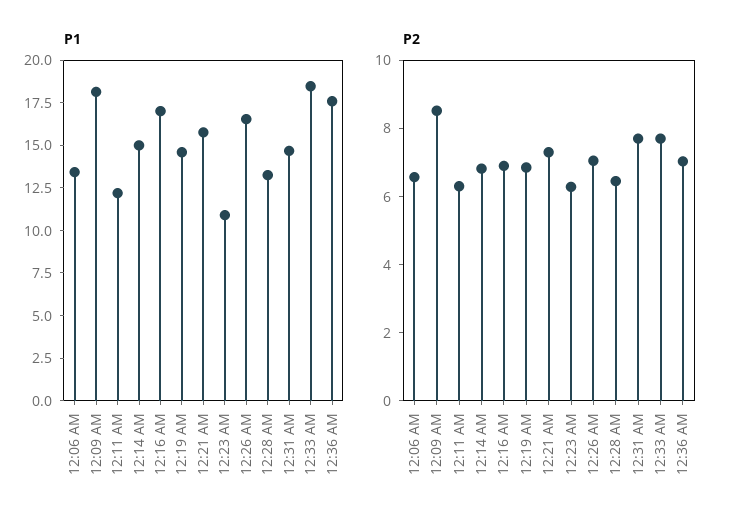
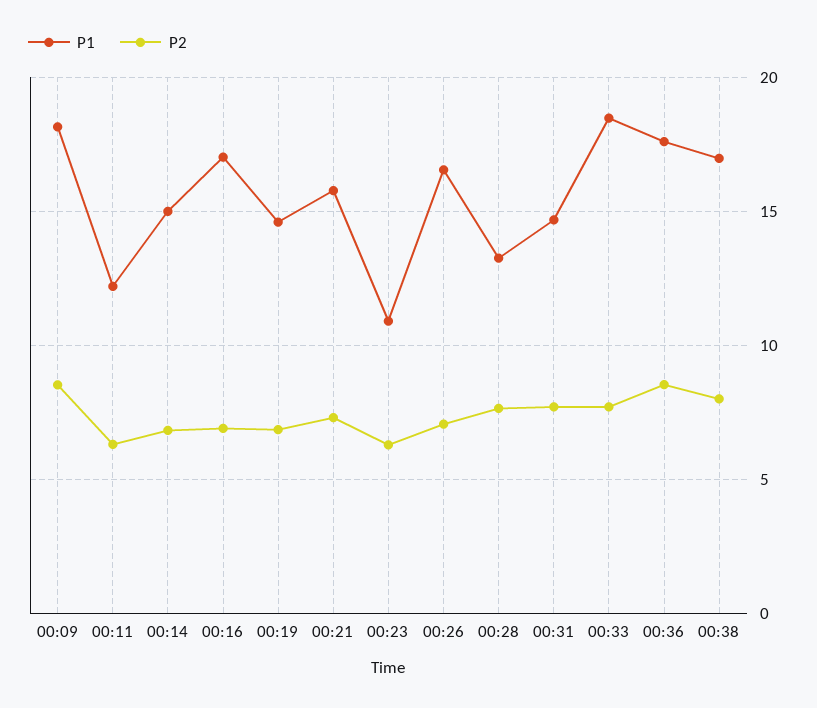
P1, 12:06 AM: 13.5 -> none
P2, 12:06 AM: 6.5 -> none
P2, 12:28 AM: 6.5 -> 7.5
P2, 12:36 AM: 7 -> 8.5
P1, 00:38: none -> 17
P2, 00:38: none -> 8

